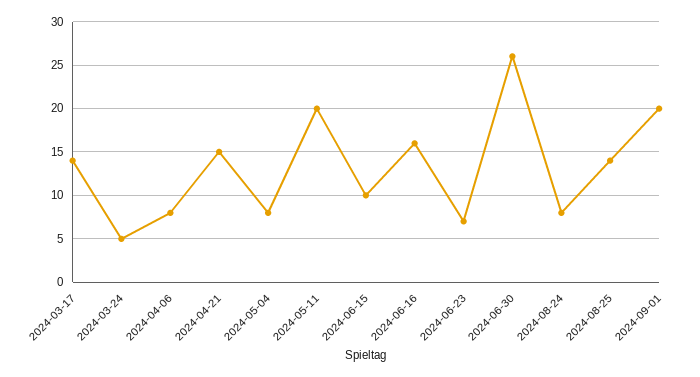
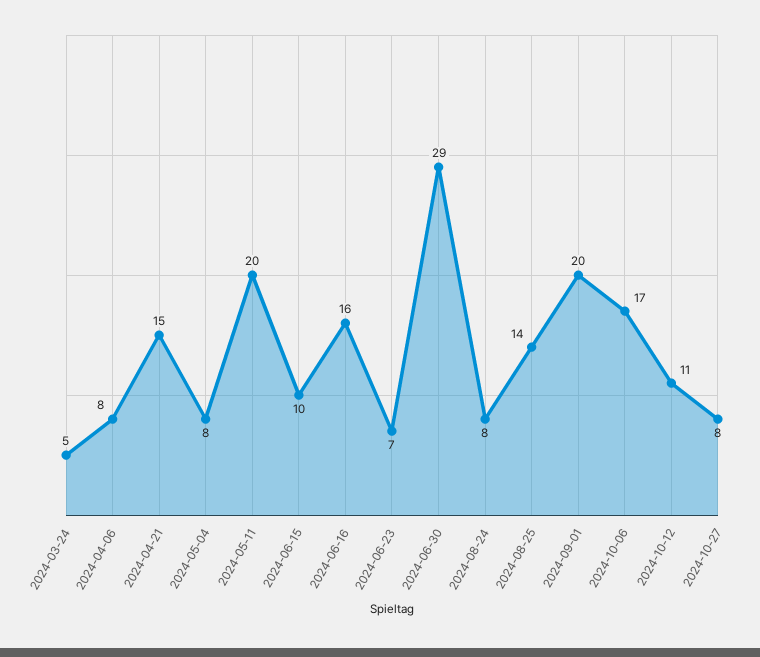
2024-03-17: 14 -> none
2024-06-30: 26 -> 29
2024-10-06: none -> 17
2024-10-12: none -> 11
2024-10-27: none -> 8

